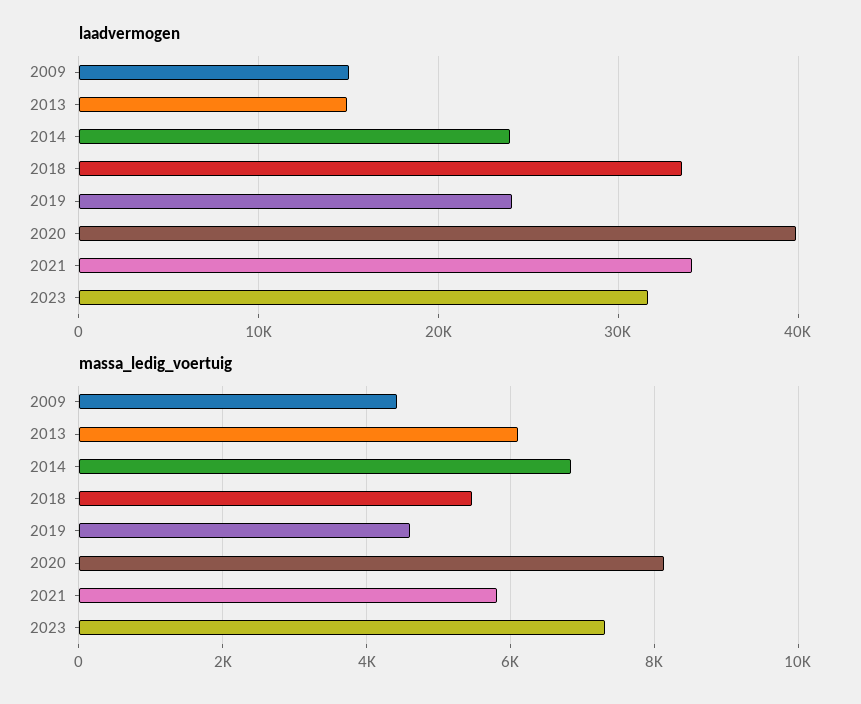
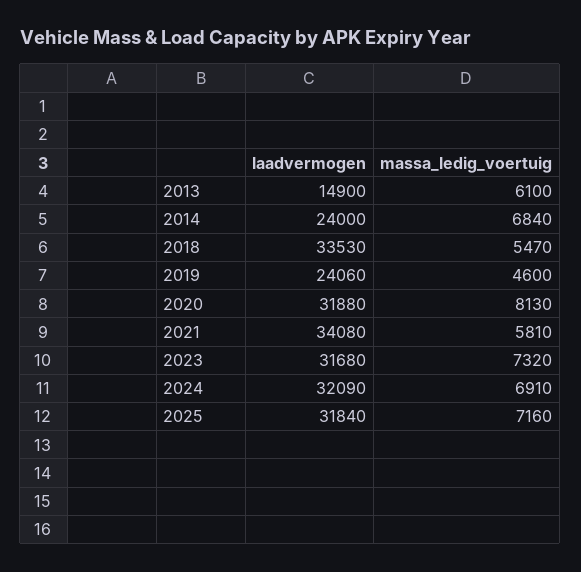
laadvermogen, 2009: 15000 -> none
laadvermogen, 2020: 40000 -> 31880
massa_ledig_voertuig, 2009: 4400 -> none
laadvermogen, 2024: none -> 32090
massa_ledig_voertuig, 2024: none -> 6910
laadvermogen, 2025: none -> 31840
massa_ledig_voertuig, 2025: none -> 7160

